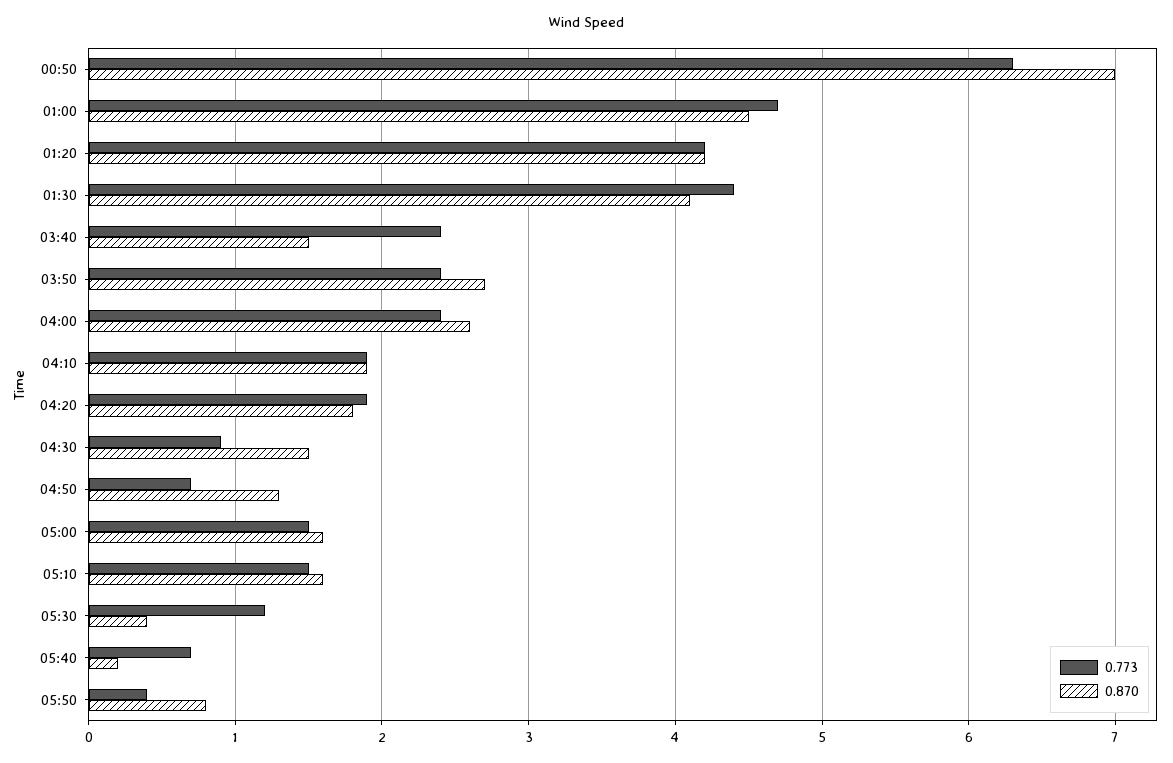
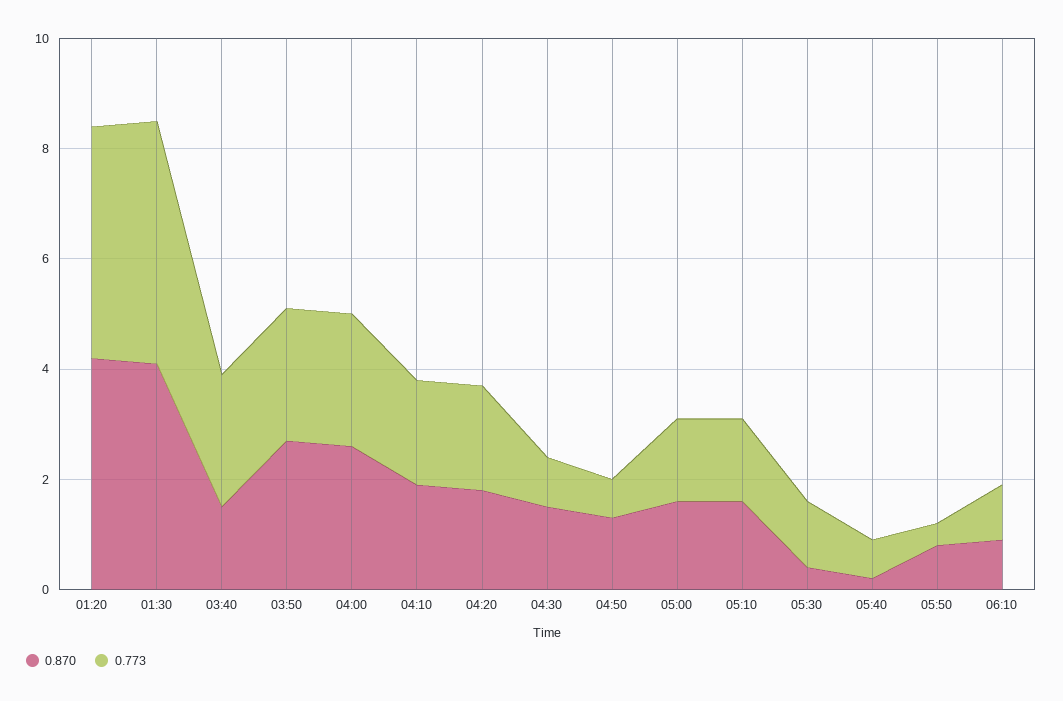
0.773, 00:50: 6.3 -> none
0.870, 00:50: 7 -> none
0.773, 01:00: 4.7 -> none
0.870, 01:00: 4.5 -> none
0.870, 06:10: none -> 1
0.773, 06:10: none -> 1

